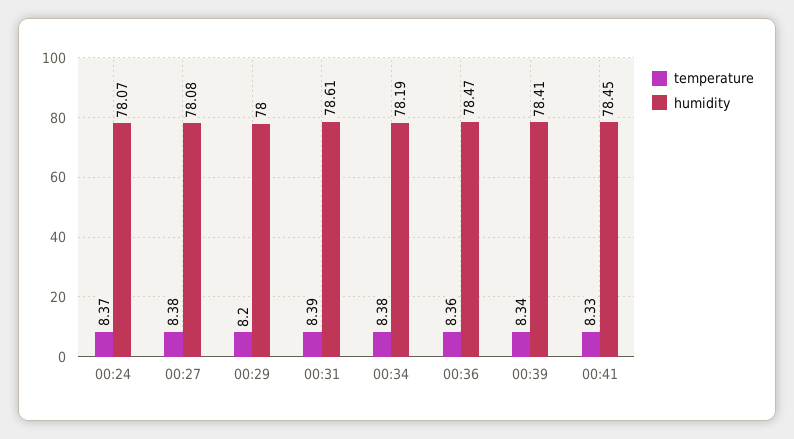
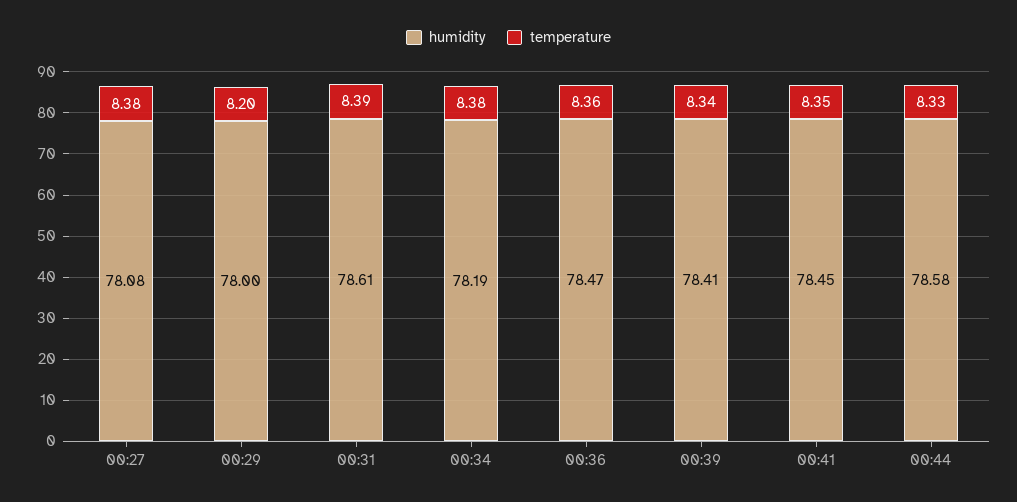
temperature, 00:24: 8.37 -> none
humidity, 00:24: 78.07 -> none
temperature, 00:41: 8.33 -> 8.35
humidity, 00:44: none -> 78.58
temperature, 00:44: none -> 8.33

